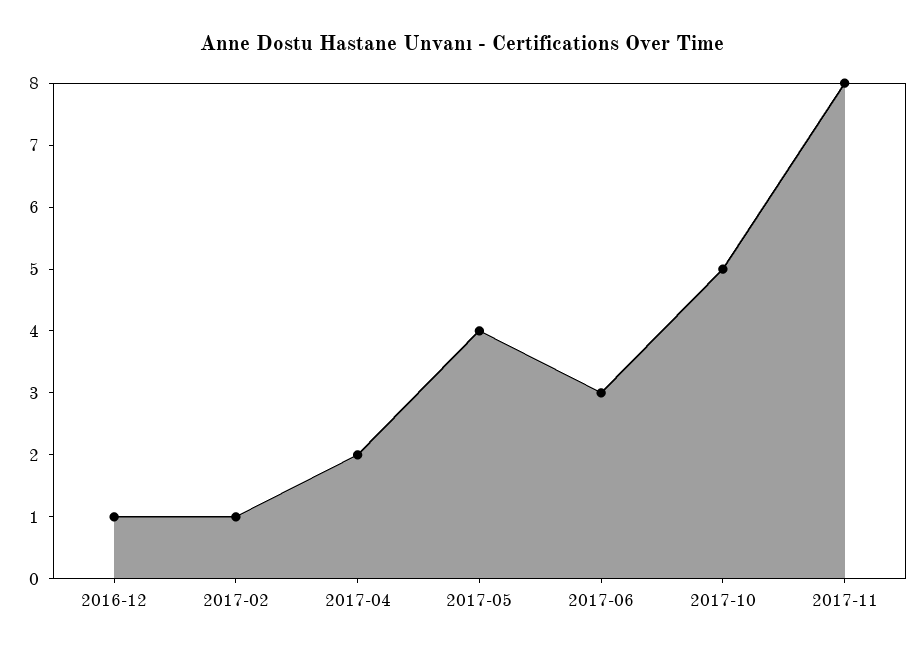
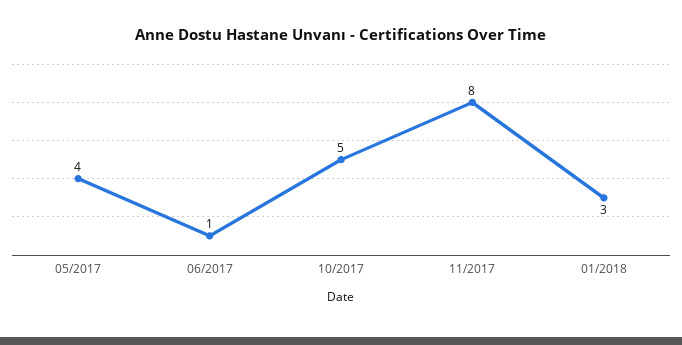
2016-12: 1 -> none
2017-02: 1 -> none
2017-04: 2 -> none
2017-06: 3 -> 1
01/2018: none -> 3

